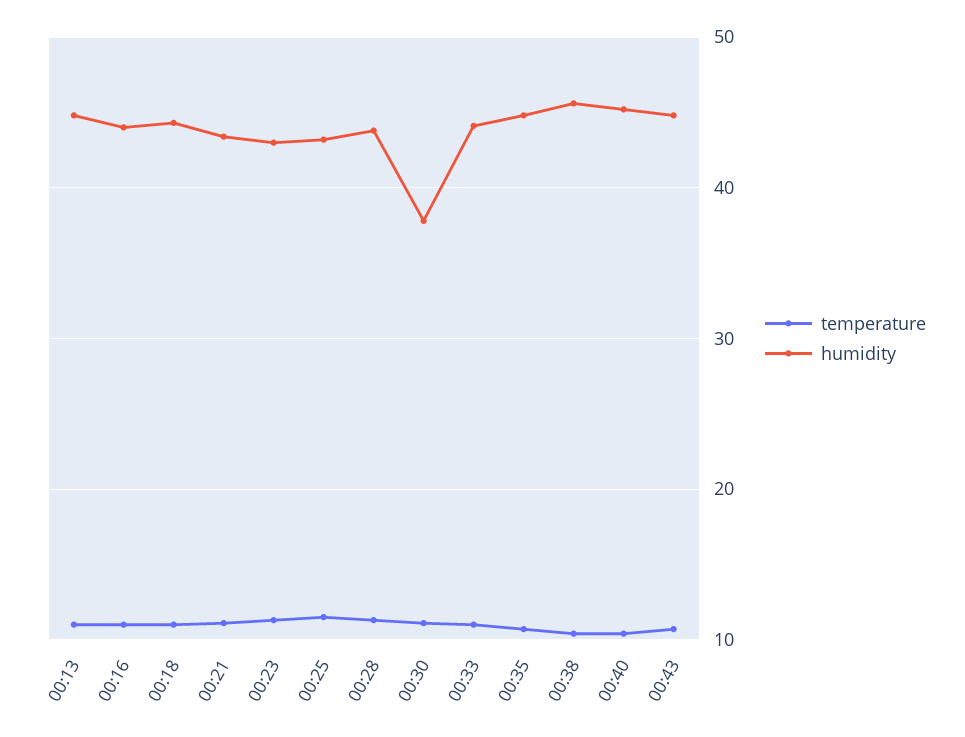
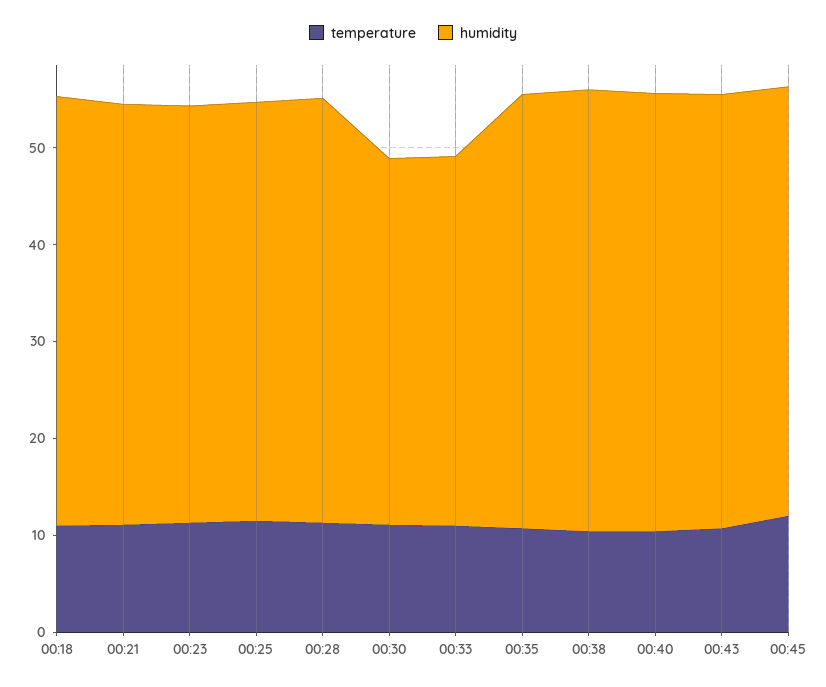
temperature, 00:13: 11 -> none
humidity, 00:13: 45 -> none
temperature, 00:16: 11 -> none
humidity, 00:16: 44 -> none
humidity, 00:33: 44 -> 38
temperature, 00:45: none -> 12
humidity, 00:45: none -> 44

